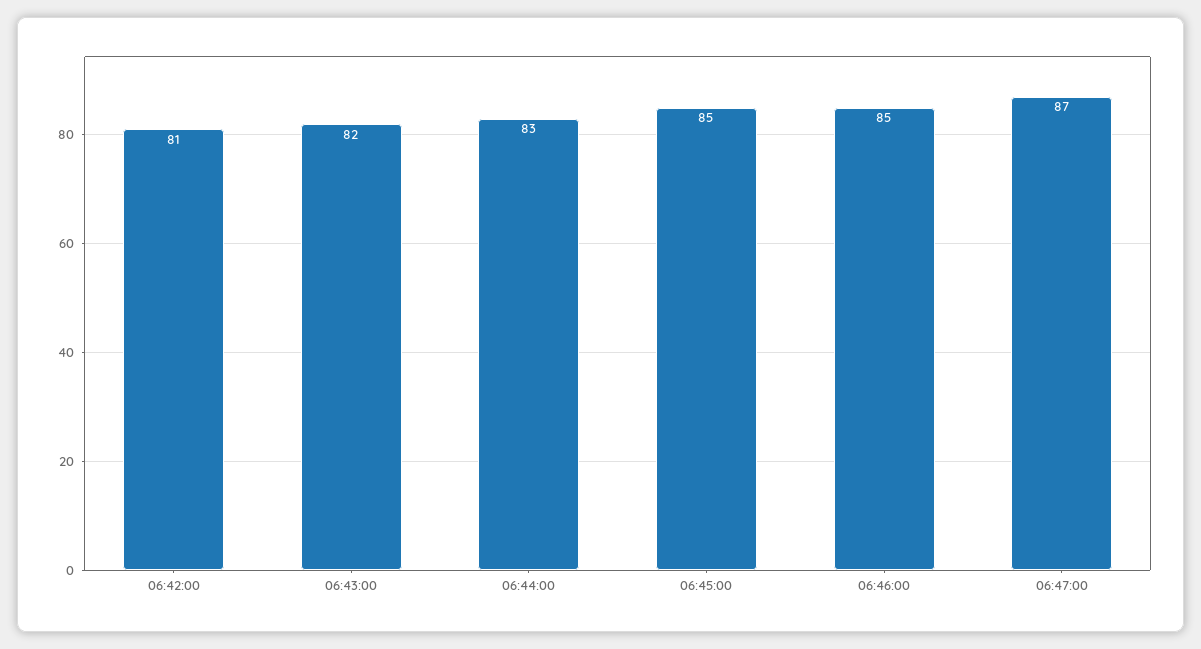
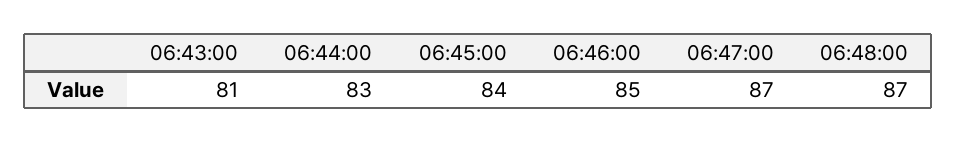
06:42:00: 81 -> none
06:43:00: 82 -> 81
06:45:00: 85 -> 84
06:48:00: none -> 87

